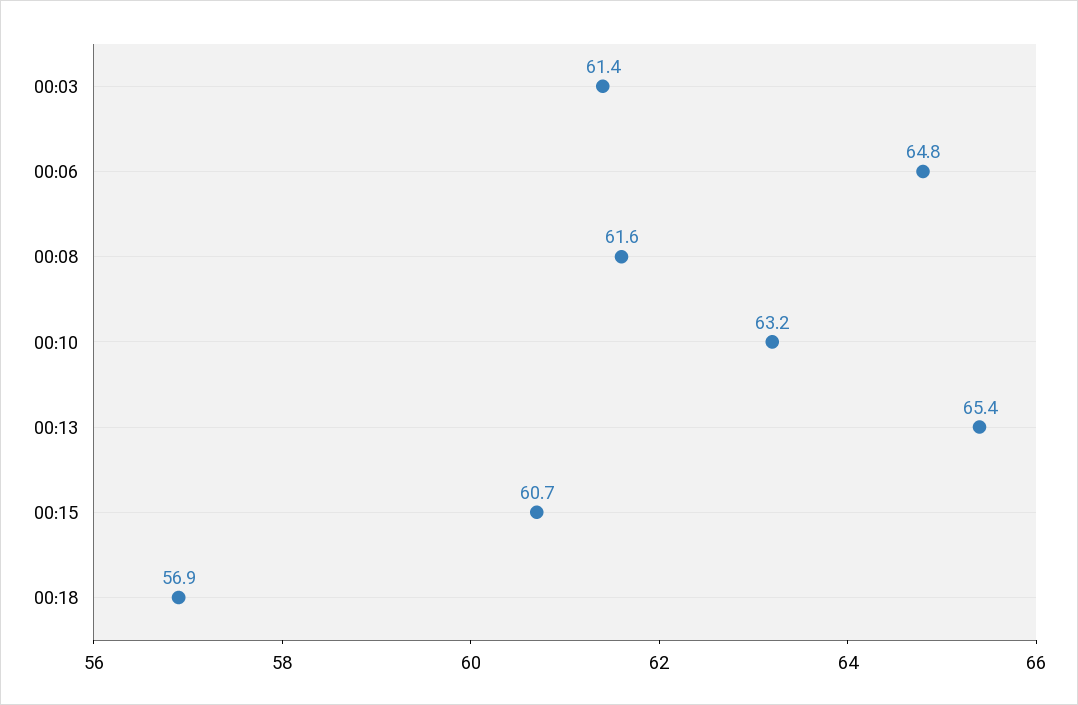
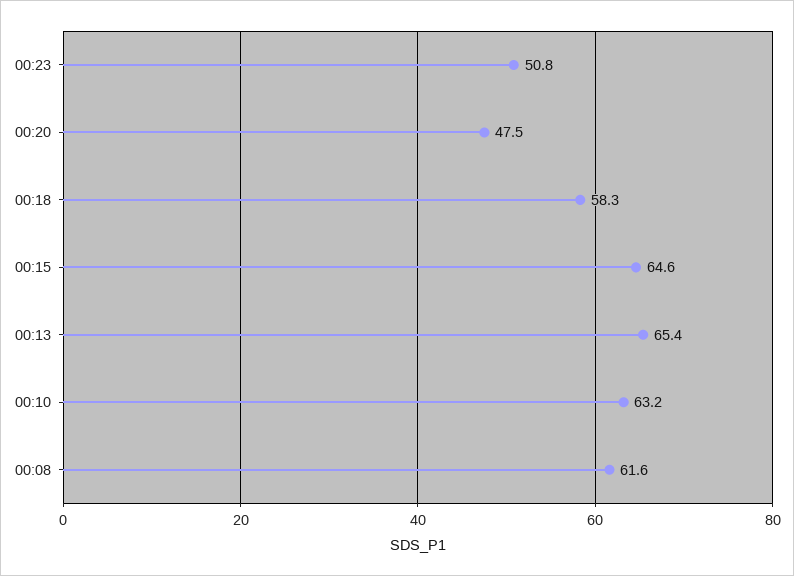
00:03: 61.4 -> none
00:06: 64.8 -> none
00:15: 60.7 -> 64.6
00:18: 56.9 -> 58.3
00:23: none -> 50.8
00:20: none -> 47.5

